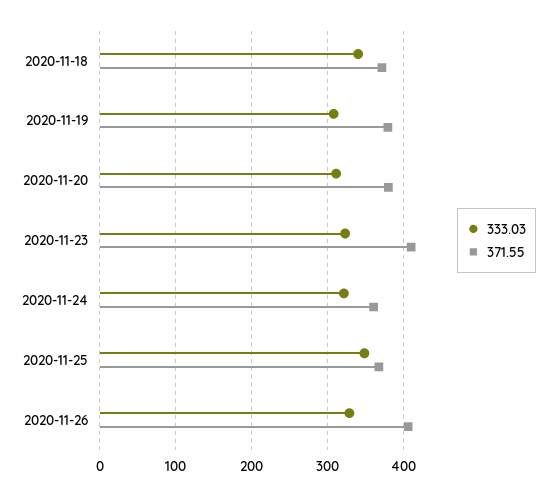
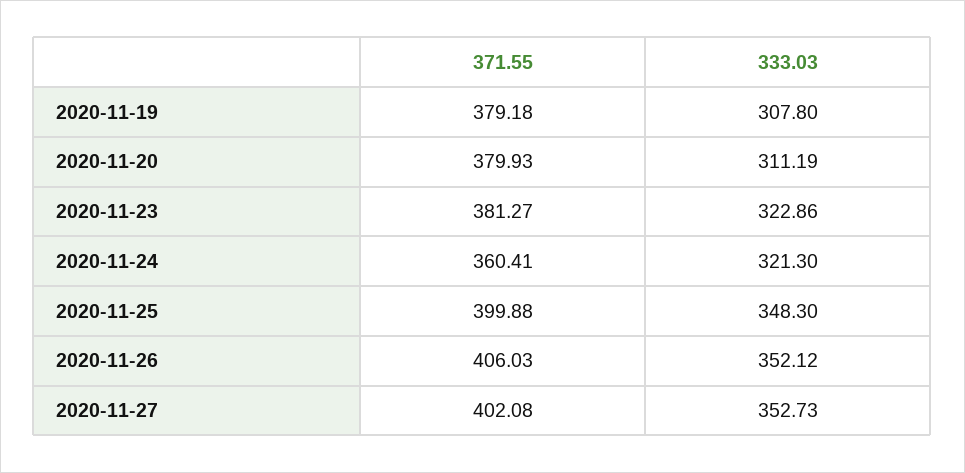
333.03, 2020-11-18: 340 -> none
371.55, 2020-11-18: 370 -> none
371.55, 2020-11-23: 410 -> 381.27
371.55, 2020-11-25: 370 -> 399.88
333.03, 2020-11-26: 330 -> 352.12
371.55, 2020-11-27: none -> 402.08
333.03, 2020-11-27: none -> 352.73

